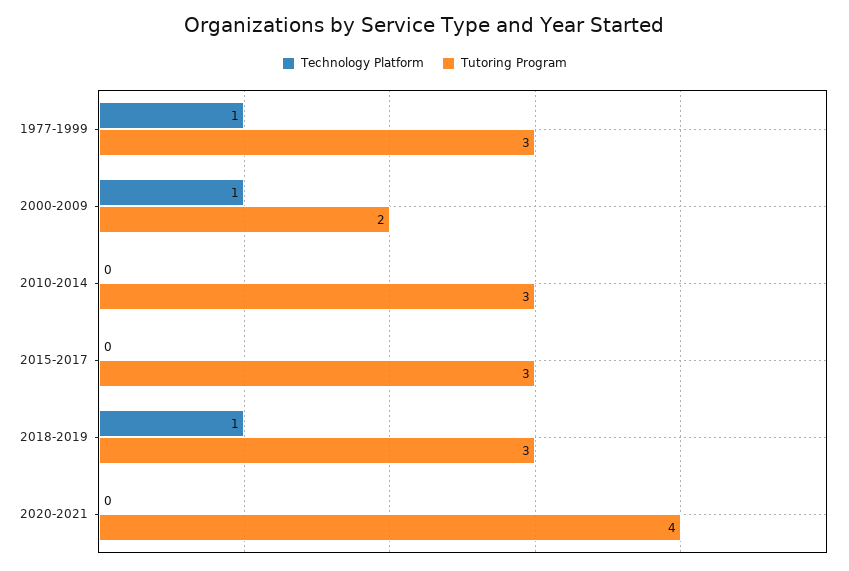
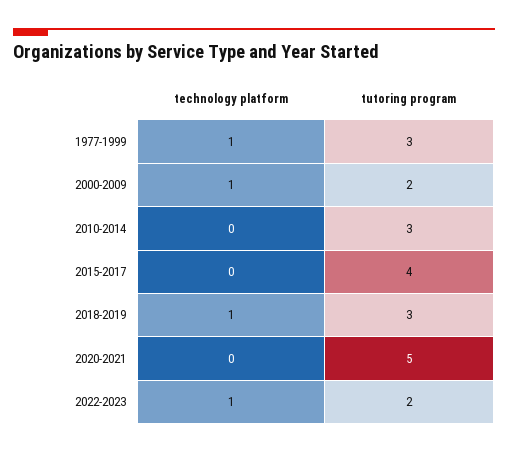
Tutoring Program, 2015-2017: 3 -> 4
Tutoring Program, 2020-2021: 4 -> 5
Technology Platform, 2022-2023: none -> 1
Tutoring Program, 2022-2023: none -> 2

